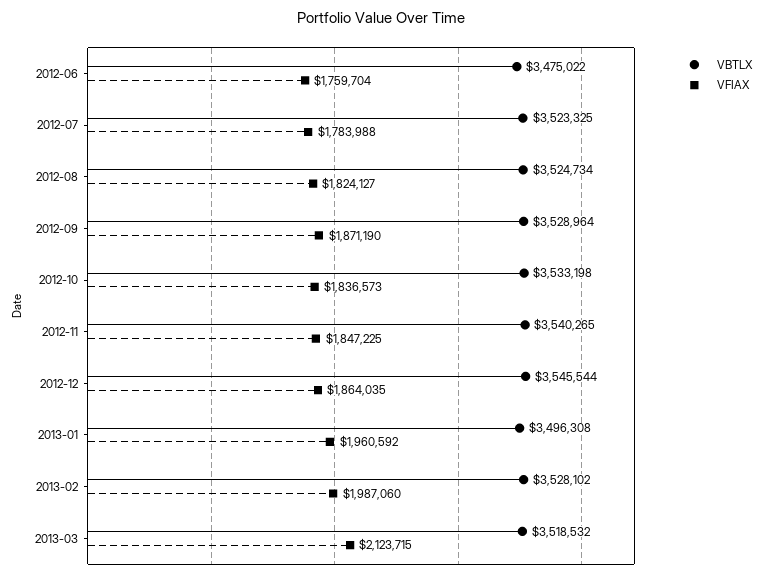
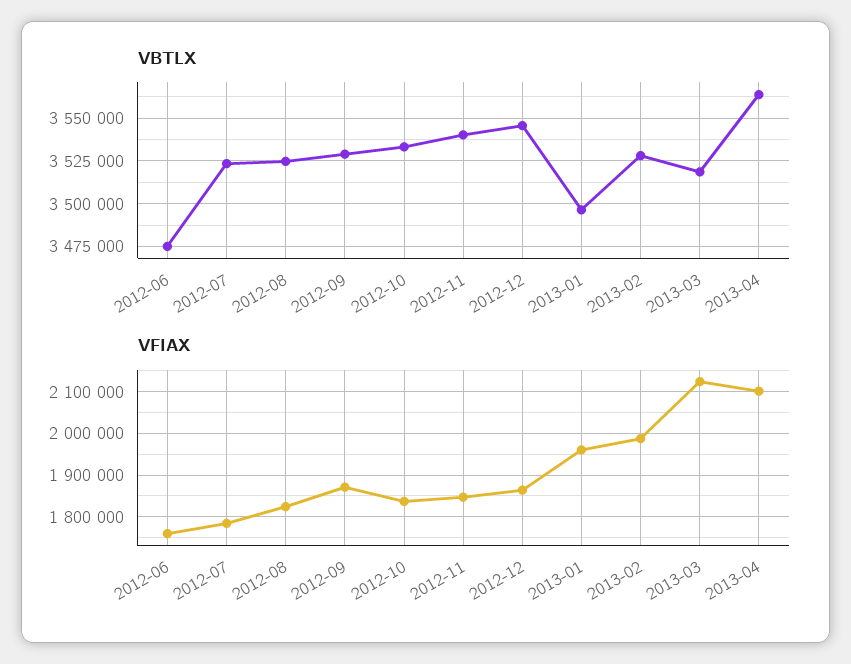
VBTLX, 2013-04: none -> 3565000
VFIAX, 2013-04: none -> 2100000

